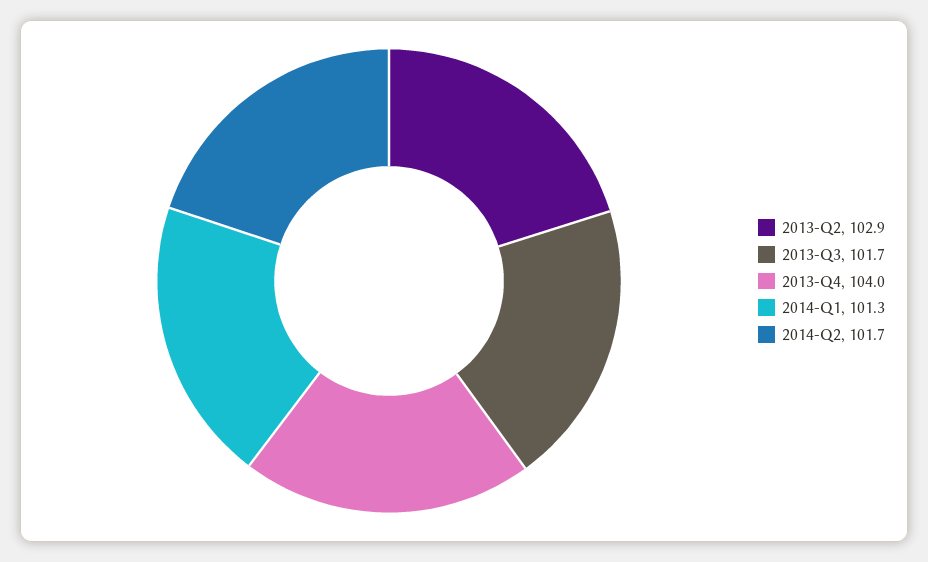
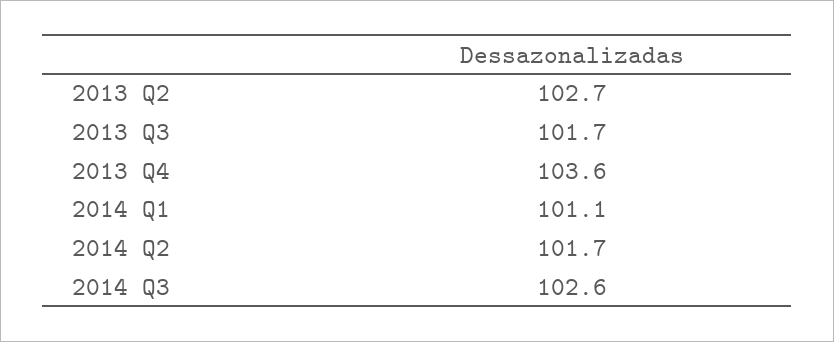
2013-Q2: 102.9 -> 102.7
2013-Q4: 104 -> 103.6
2014-Q1: 101.3 -> 101.1
2014 Q3: none -> 102.6

